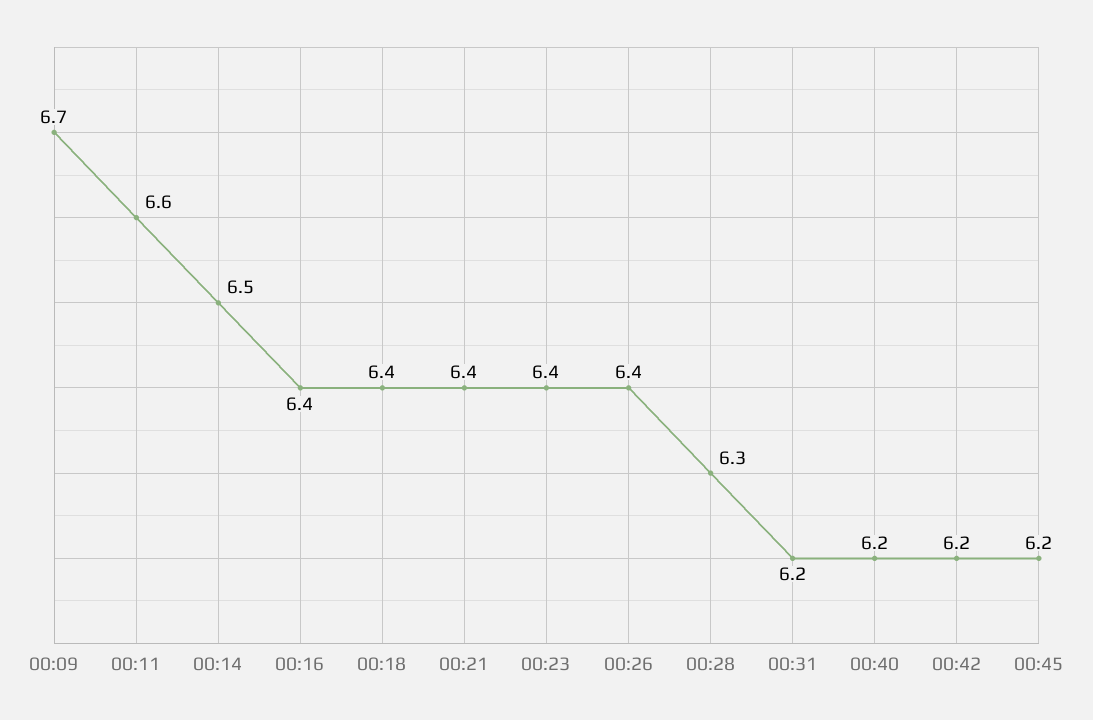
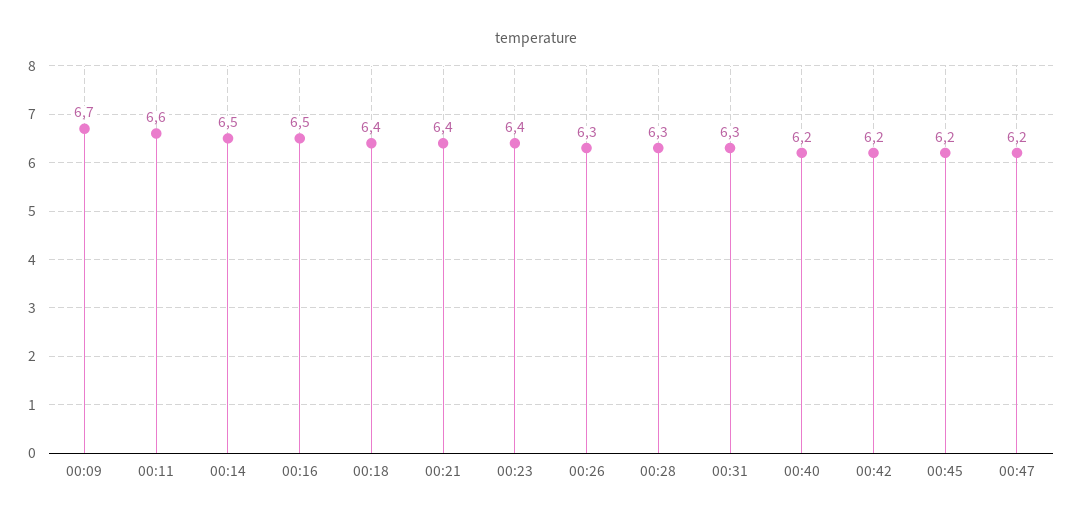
00:16: 6.4 -> 6.5
00:26: 6.4 -> 6.3
00:31: 6.2 -> 6.3
00:47: none -> 6.2

